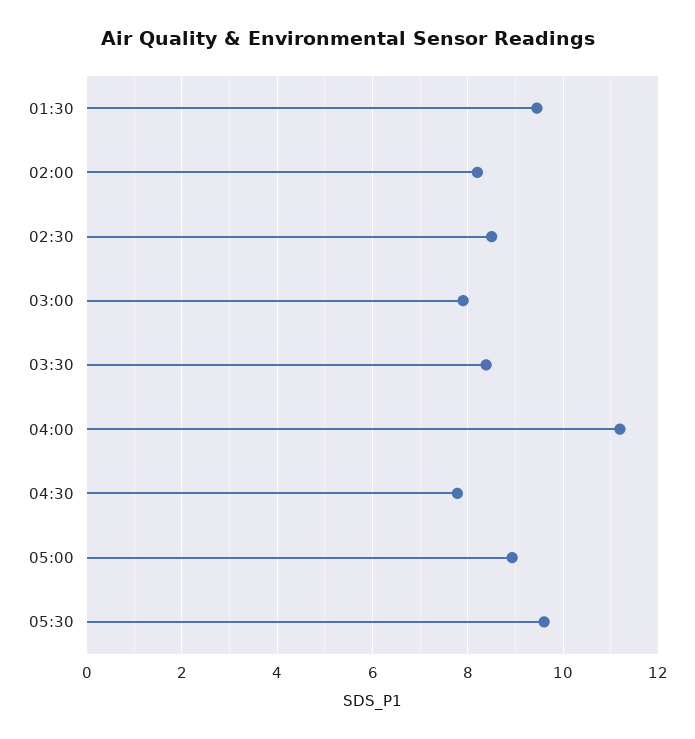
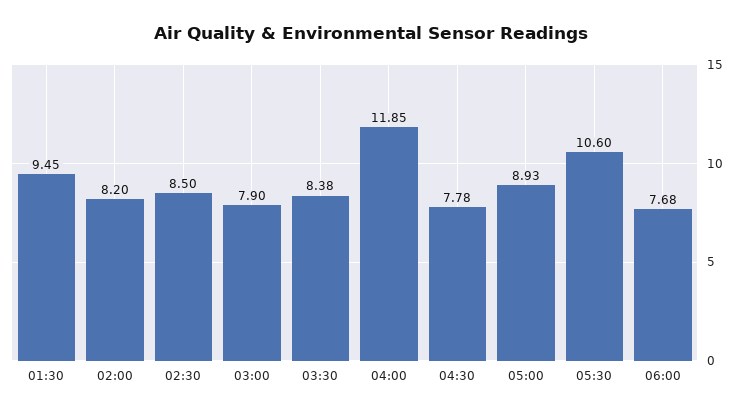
04:00: 11.2 -> 11.85
05:30: 9.6 -> 10.6
06:00: none -> 7.68

